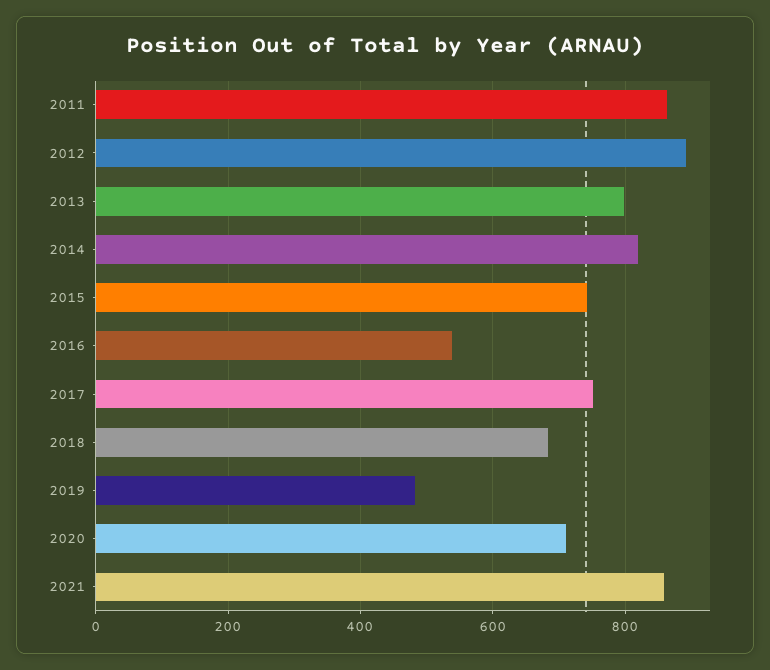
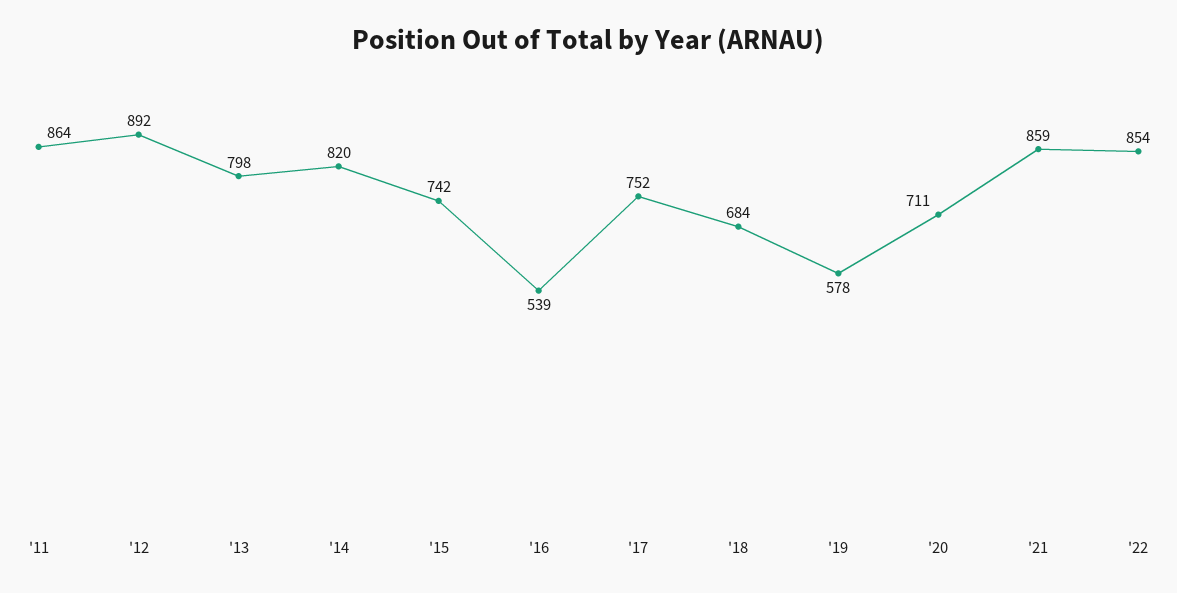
2019: 480 -> 578
'22: none -> 854

